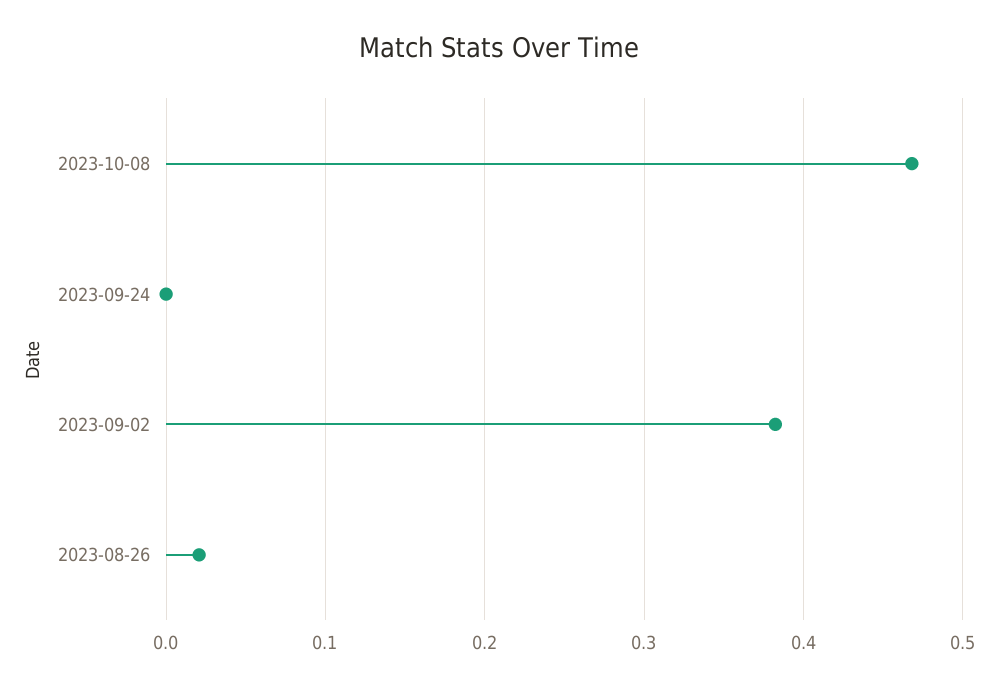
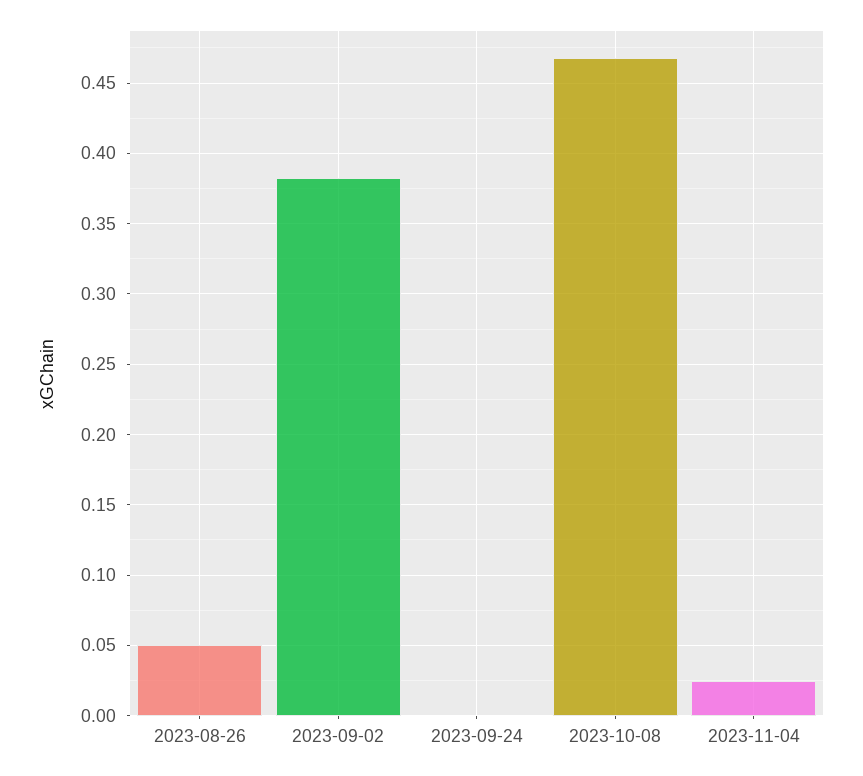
2023-08-26: 0.02 -> 0.05
2023-11-04: none -> 0.025

